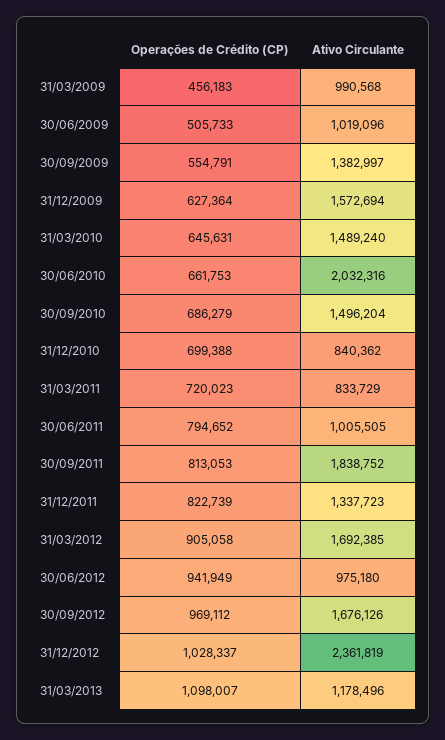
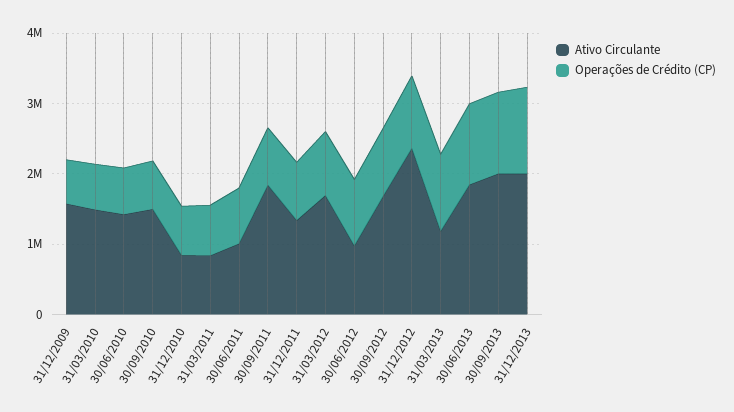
Operações de Crédito (CP), 31/03/2009: 456183 -> none
Ativo Circulante, 31/03/2009: 990568 -> none
Operações de Crédito (CP), 30/06/2009: 505733 -> none
Ativo Circulante, 30/06/2009: 1019096 -> none
Operações de Crédito (CP), 30/09/2009: 554791 -> none
Ativo Circulante, 30/09/2009: 1382997 -> none
Ativo Circulante, 30/06/2010: 2032316 -> 1400000
Ativo Circulante, 30/06/2013: none -> 1800000
Operações de Crédito (CP), 30/06/2013: none -> 1200000
Ativo Circulante, 30/09/2013: none -> 2000000
Operações de Crédito (CP), 30/09/2013: none -> 1200000
Ativo Circulante, 31/12/2013: none -> 2000000
Operações de Crédito (CP), 31/12/2013: none -> 1200000

